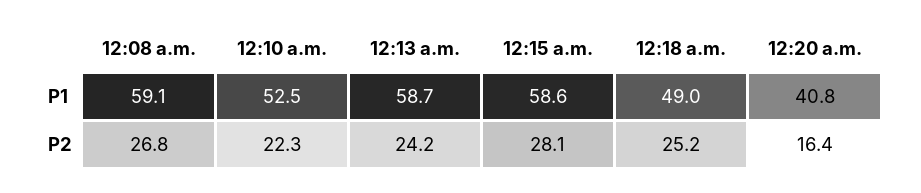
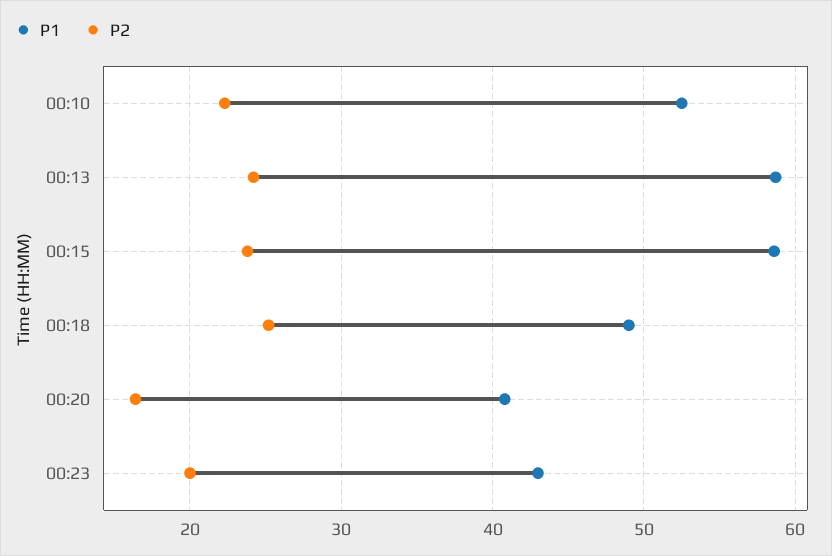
P1, 12:08 a.m.: 59.1 -> none
P2, 12:08 a.m.: 26.8 -> none
P2, 12:15 a.m.: 28.1 -> 24
P1, 00:23: none -> 43
P2, 00:23: none -> 20

